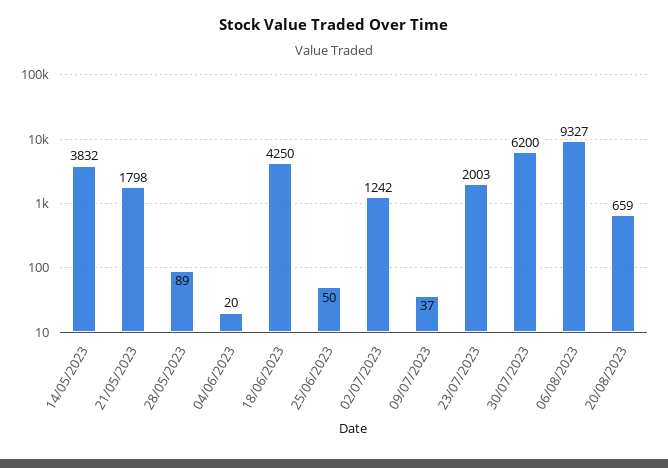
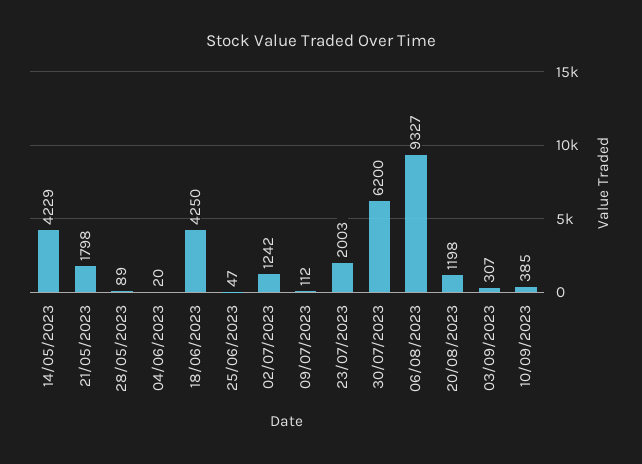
14/05/2023: 3832 -> 4229
25/06/2023: 50 -> 47
09/07/2023: 37 -> 112
20/08/2023: 659 -> 1198
03/09/2023: none -> 307
10/09/2023: none -> 385

